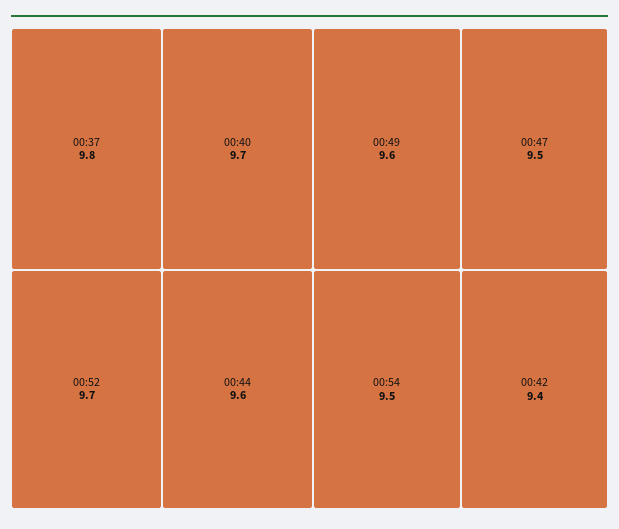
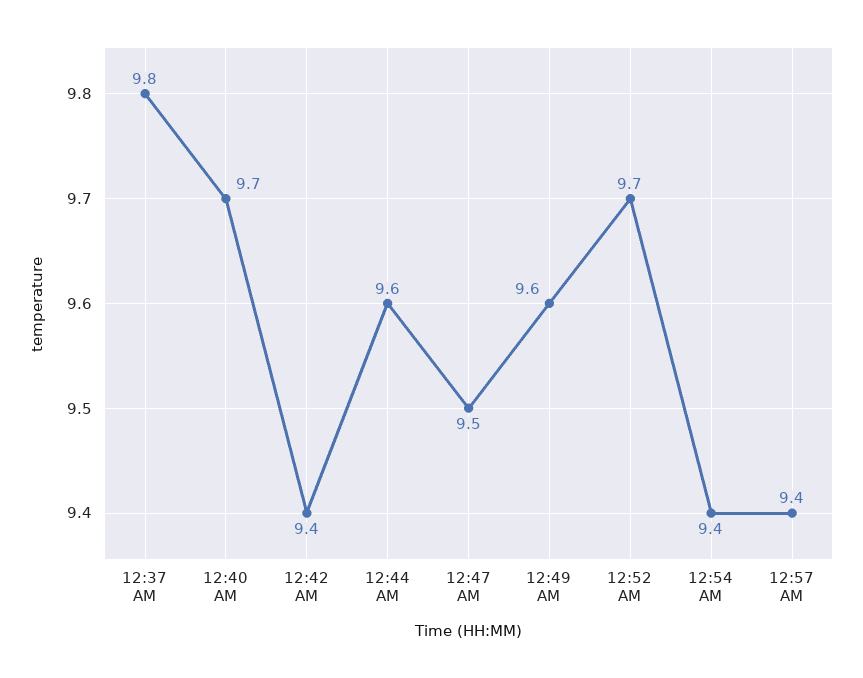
00:54: 9.5 -> 9.4
12:57 AM: none -> 9.4

